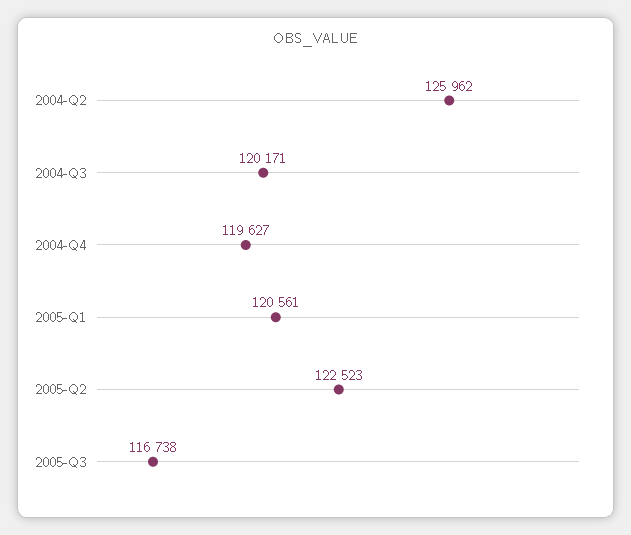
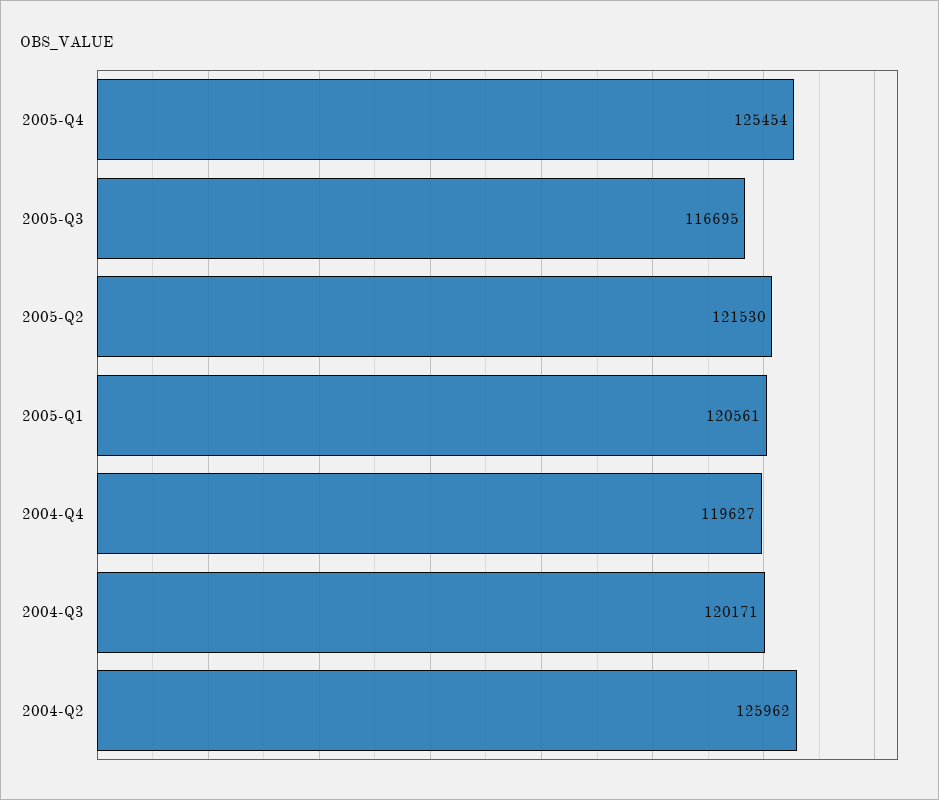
2005-Q2: 122523 -> 121530
2005-Q3: 116738 -> 116695
2005-Q4: none -> 125454

